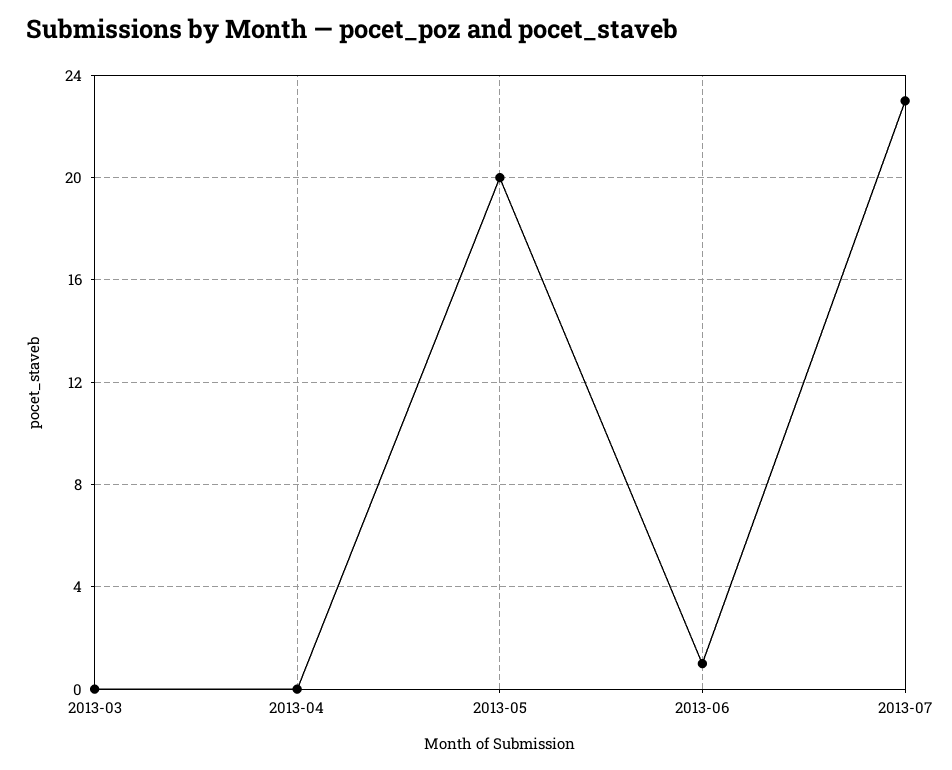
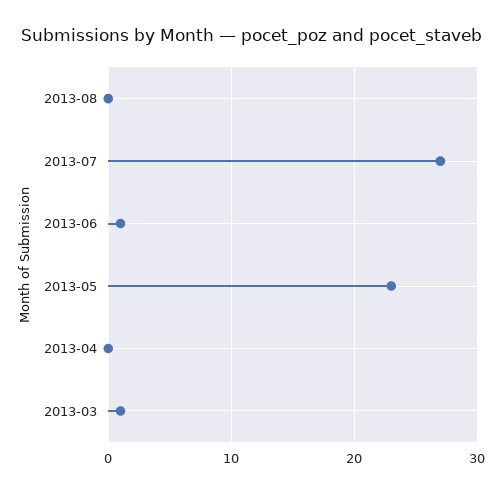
2013-03: 0 -> 1
2013-05: 20 -> 23
2013-07: 23 -> 27
2013-08: none -> 0

